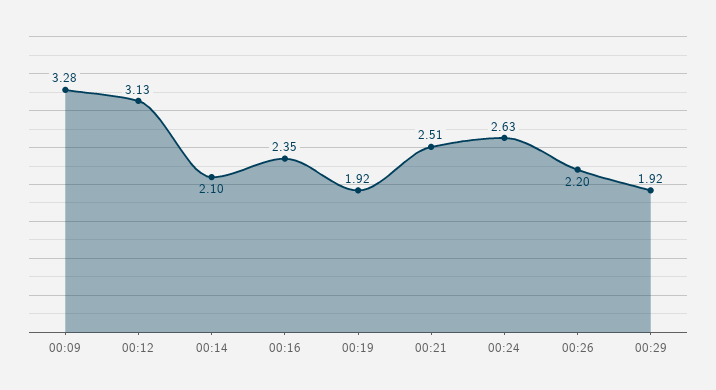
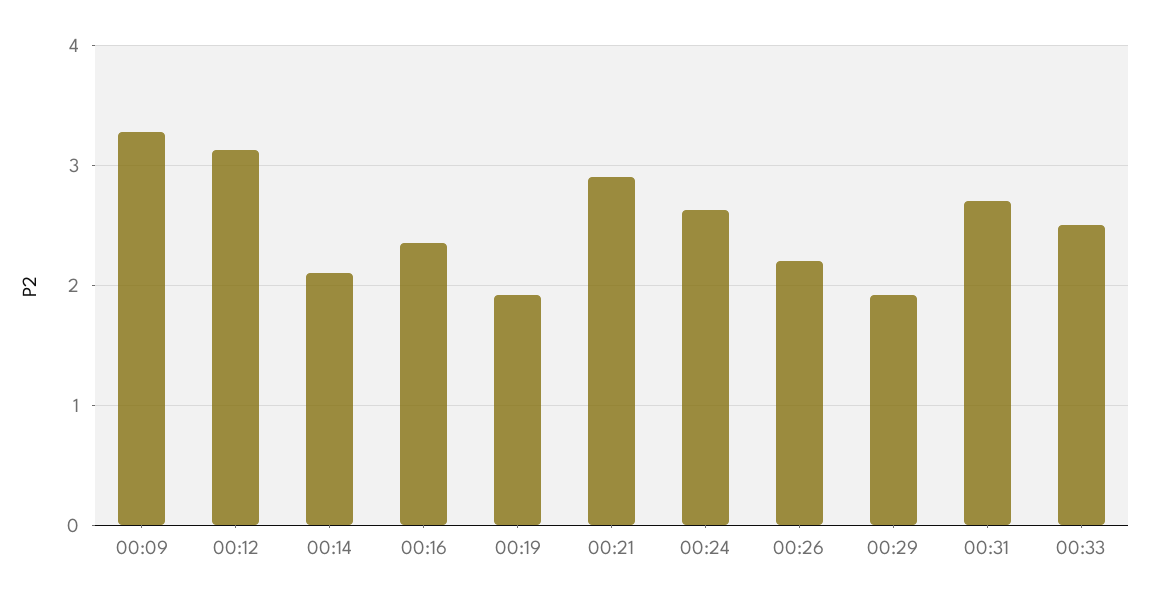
00:21: 2.51 -> 2.9
00:31: none -> 2.7
00:33: none -> 2.5

